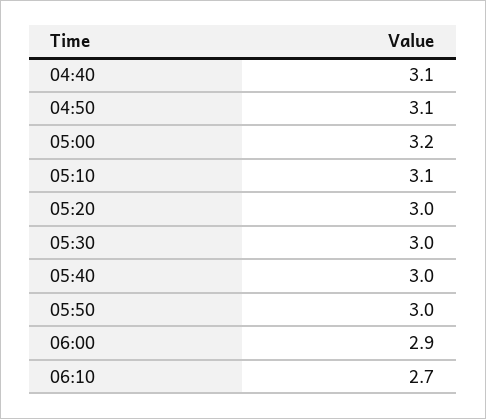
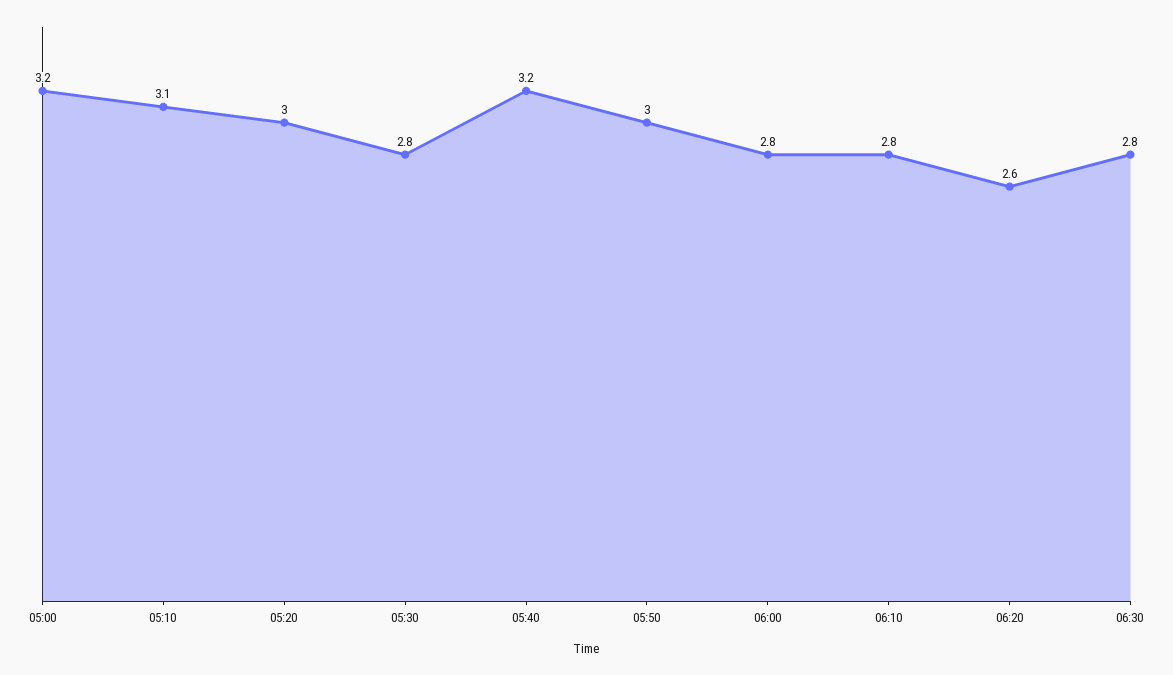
04:40: 3.1 -> none
04:50: 3.1 -> none
05:30: 3 -> 2.8
05:40: 3 -> 3.2
06:00: 2.9 -> 2.8
06:10: 2.7 -> 2.8
06:20: none -> 2.6
06:30: none -> 2.8

